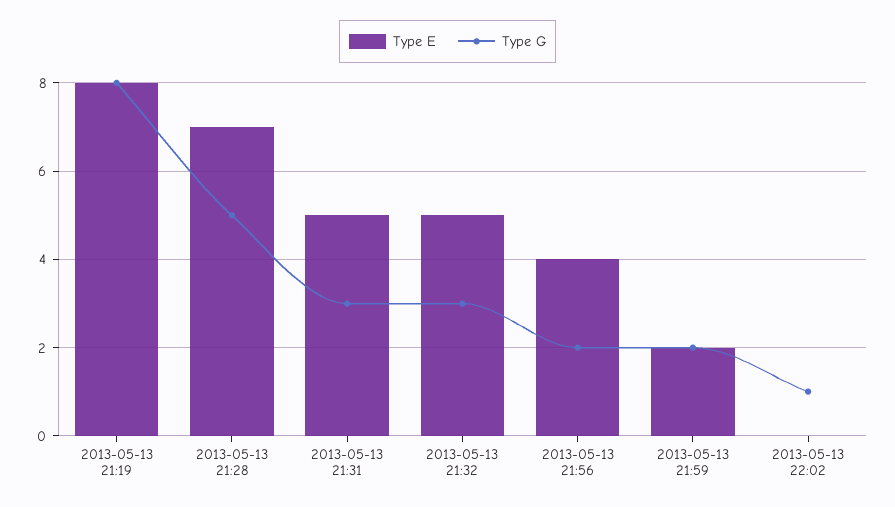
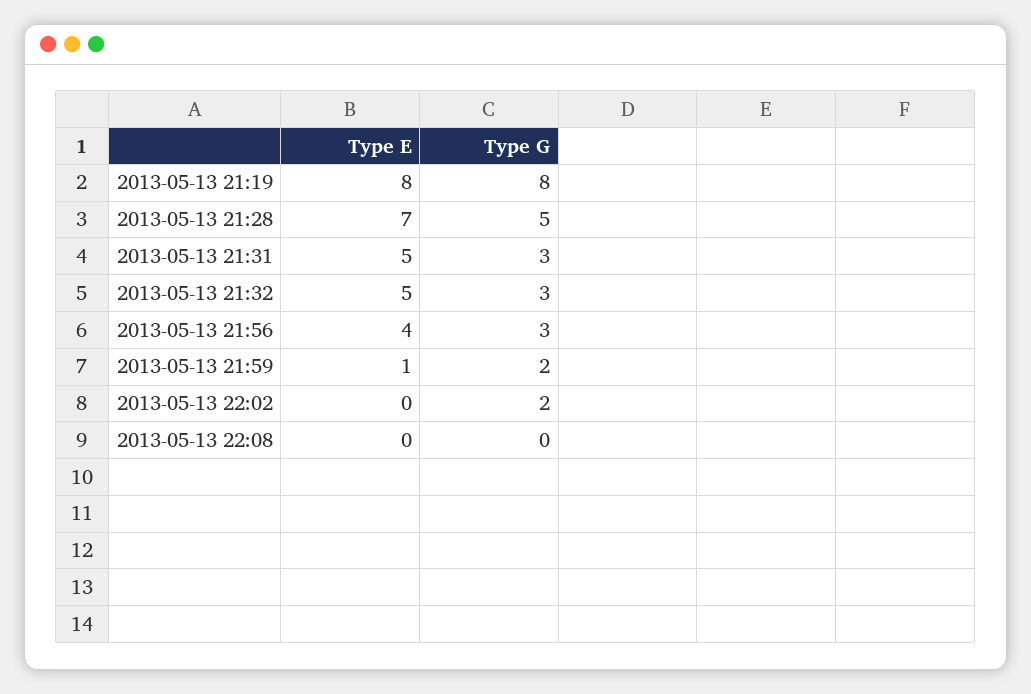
Type G, 2013-05-13 21:56: 2 -> 3
Type E, 2013-05-13 21:59: 2 -> 1
Type G, 2013-05-13 22:02: 1 -> 2
Type E, 2013-05-13 22:08: none -> 0
Type G, 2013-05-13 22:08: none -> 0

